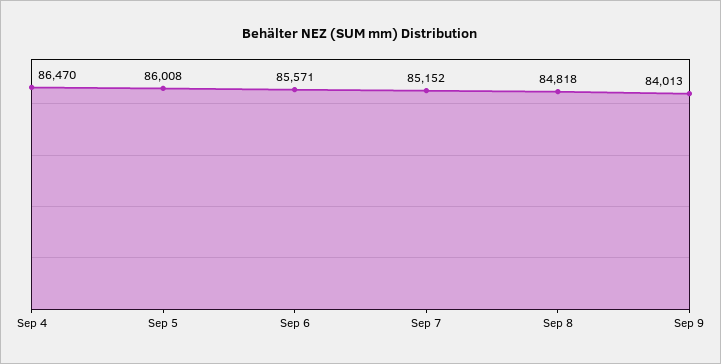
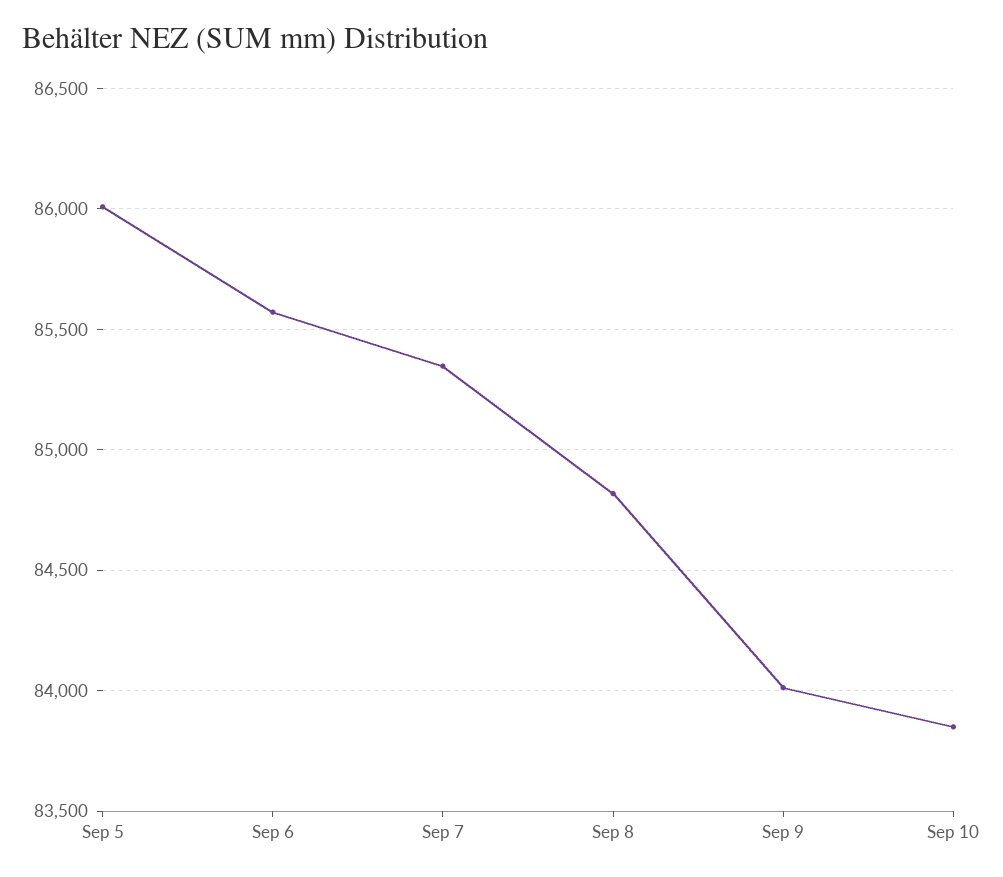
Sep 4: 86470 -> none
Sep 7: 85152 -> 85350
Sep 10: none -> 83850

